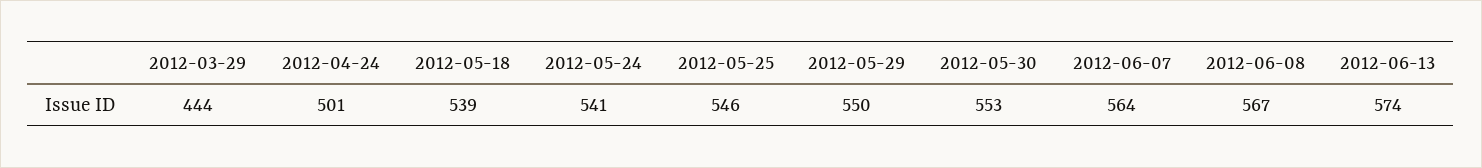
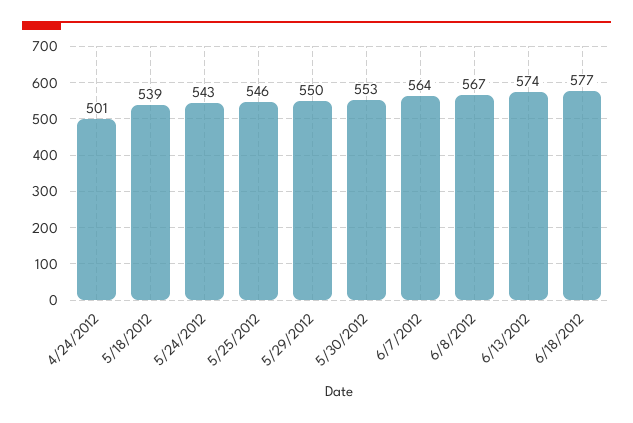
2012-03-29: 444 -> none
2012-05-24: 541 -> 543
6/18/2012: none -> 577

